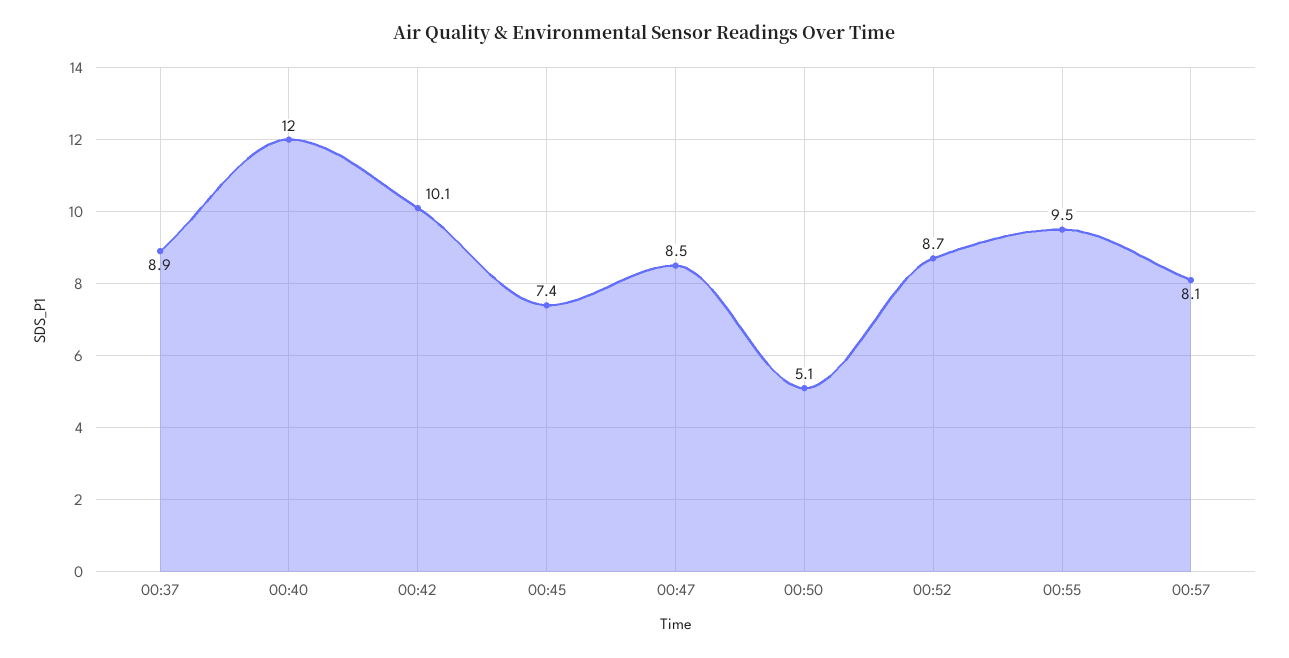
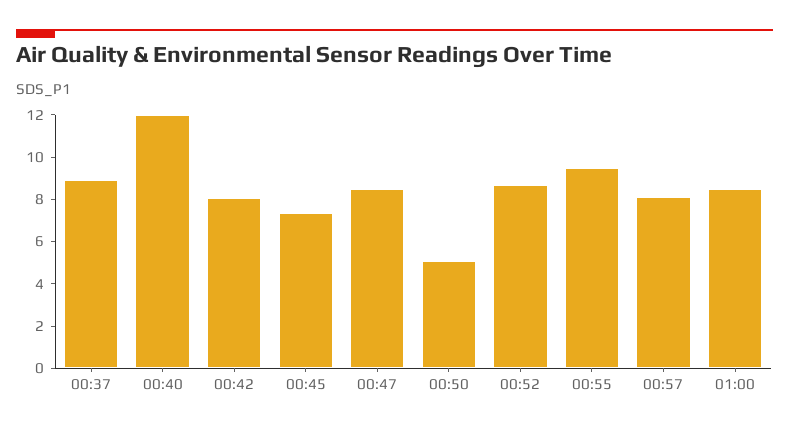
00:42: 10.1 -> 8
01:00: none -> 8.5

